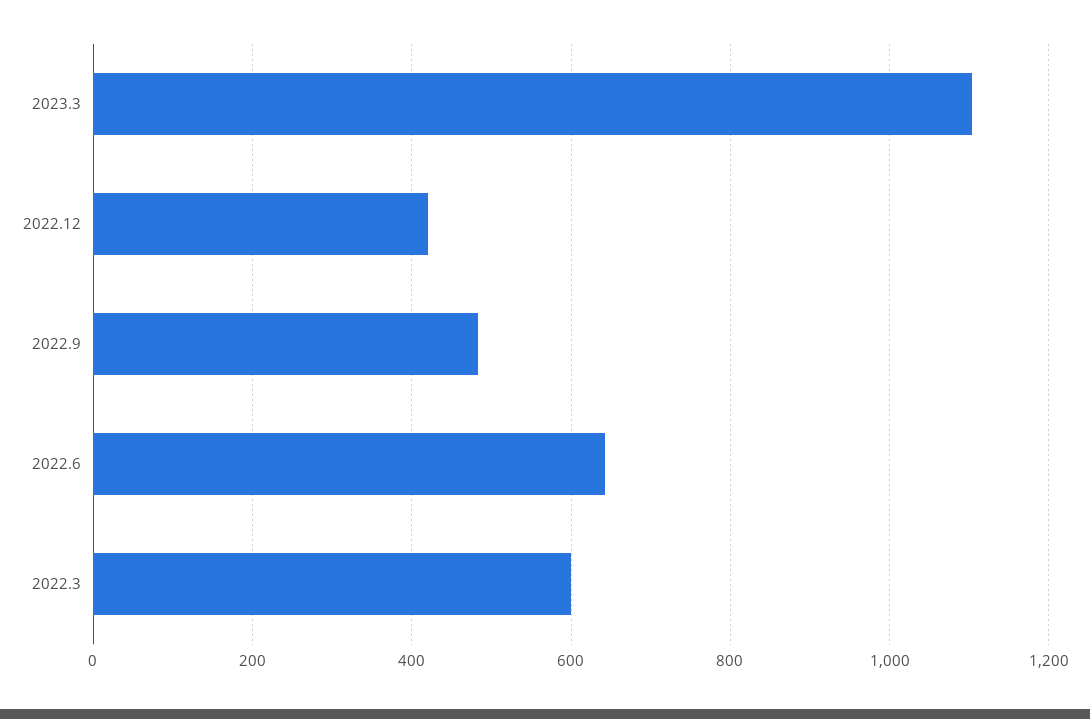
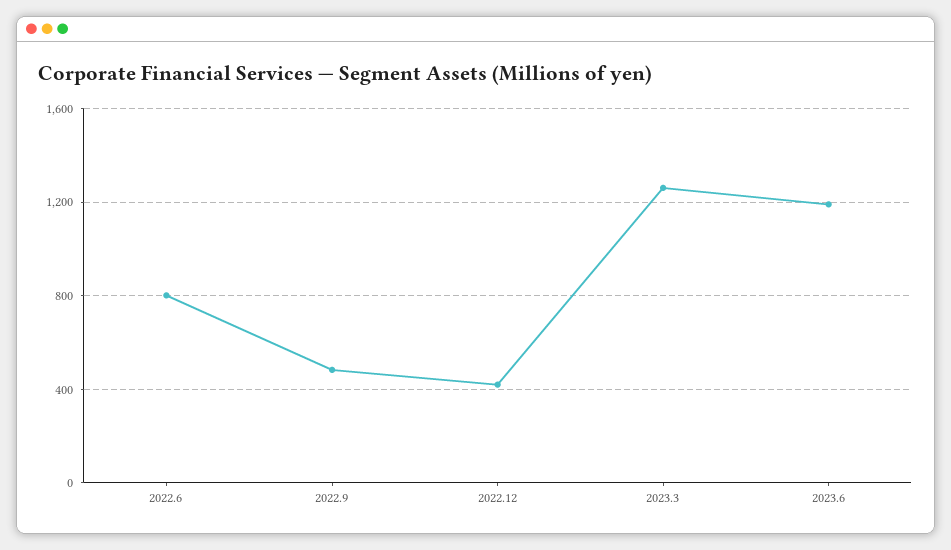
2023.3: 1100 -> 1250
2022.6: 640 -> 800
2022.3: 600 -> none
2023.6: none -> 1200

